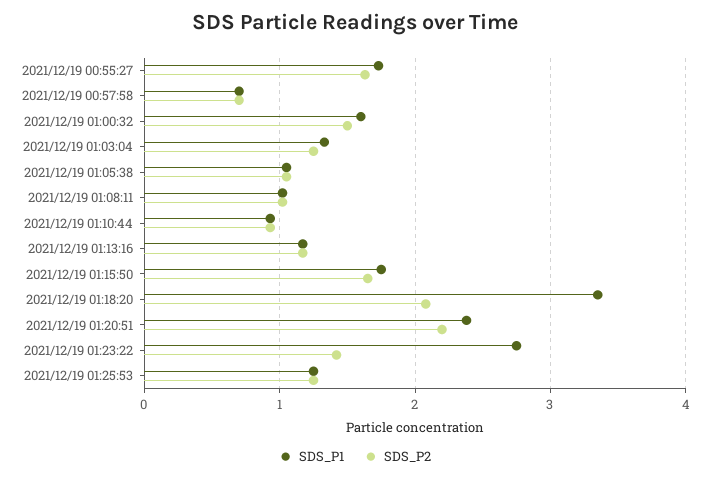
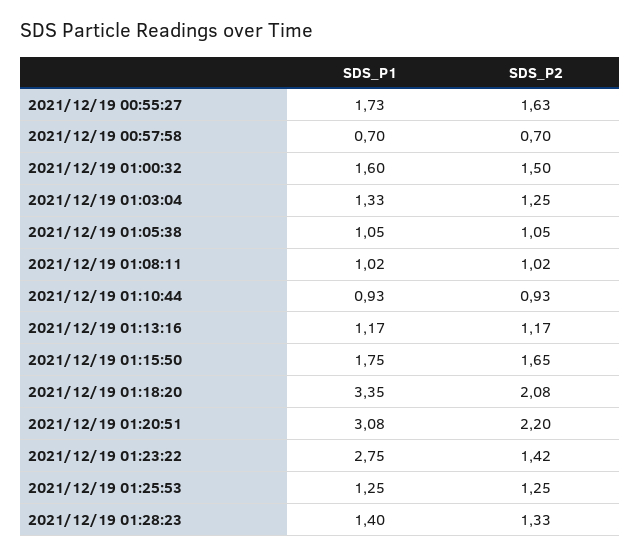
SDS_P1, 2021/12/19 01:20:51: 2.4 -> 3.08
SDS_P1, 2021/12/19 01:28:23: none -> 1.4
SDS_P2, 2021/12/19 01:28:23: none -> 1.33

